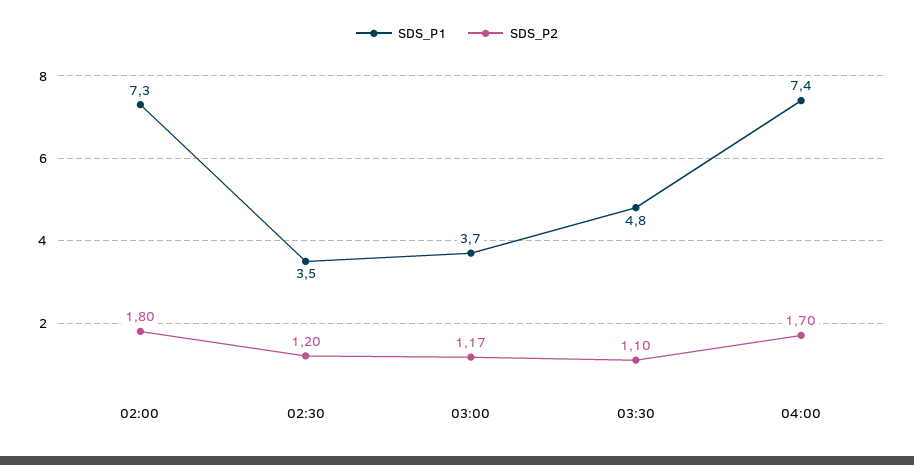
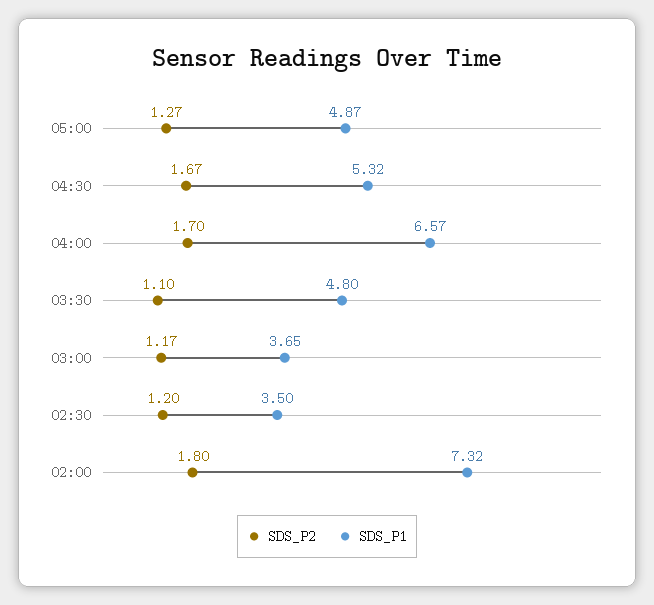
SDS_P1, 04:00: 7.4 -> 6.57
SDS_P2, 05:00: none -> 1.27
SDS_P1, 05:00: none -> 4.87
SDS_P2, 04:30: none -> 1.67
SDS_P1, 04:30: none -> 5.32

